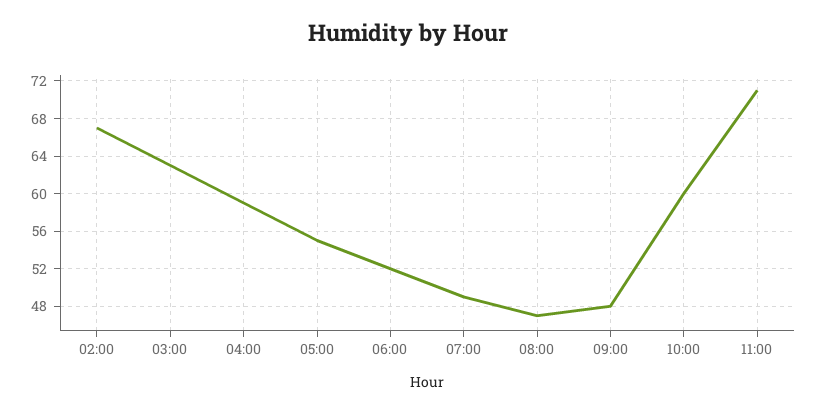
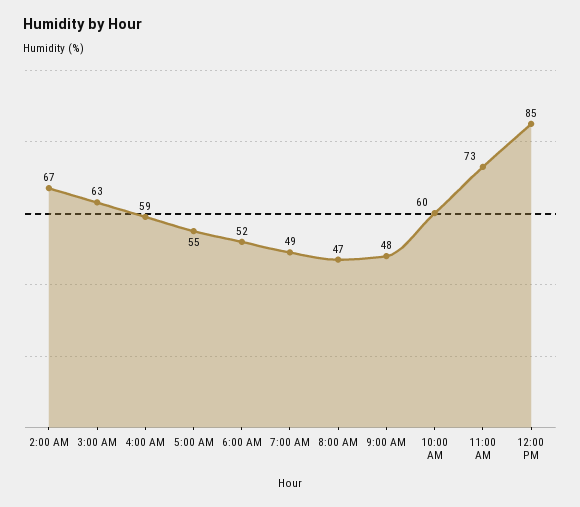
11:00: 71 -> 73
12:00 PM: none -> 85

